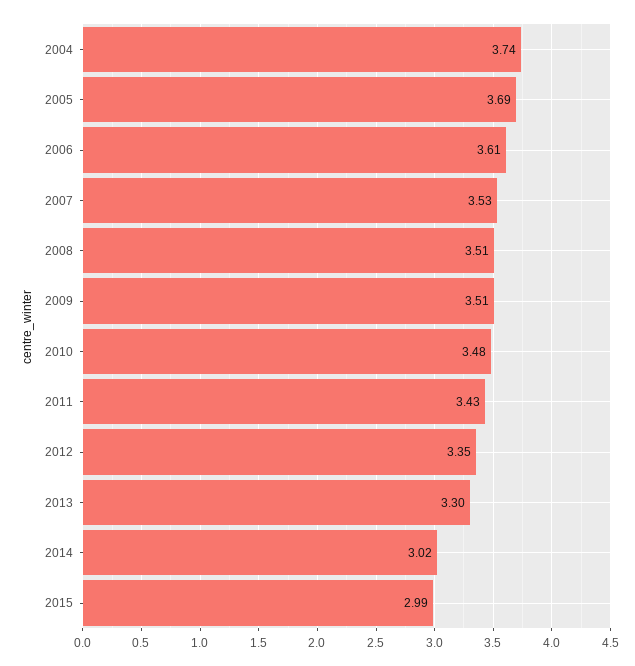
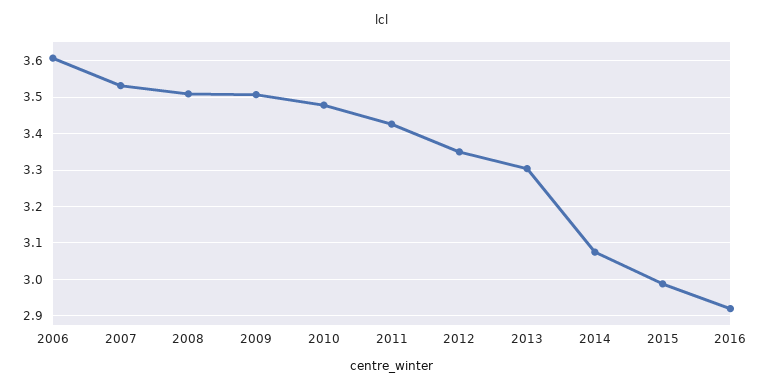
2004: 3.74 -> none
2005: 3.69 -> none
2014: 3.02 -> 3.08
2016: none -> 2.92

